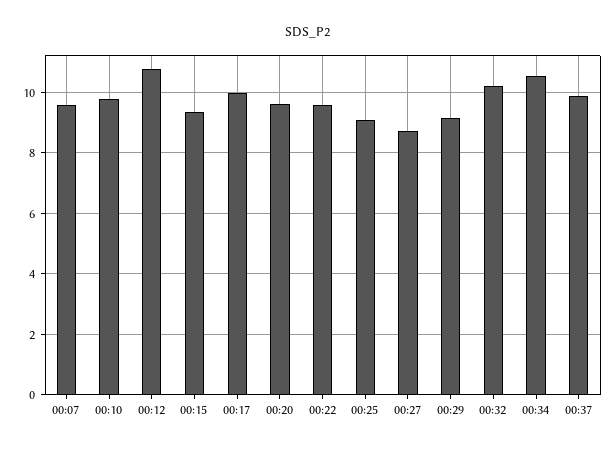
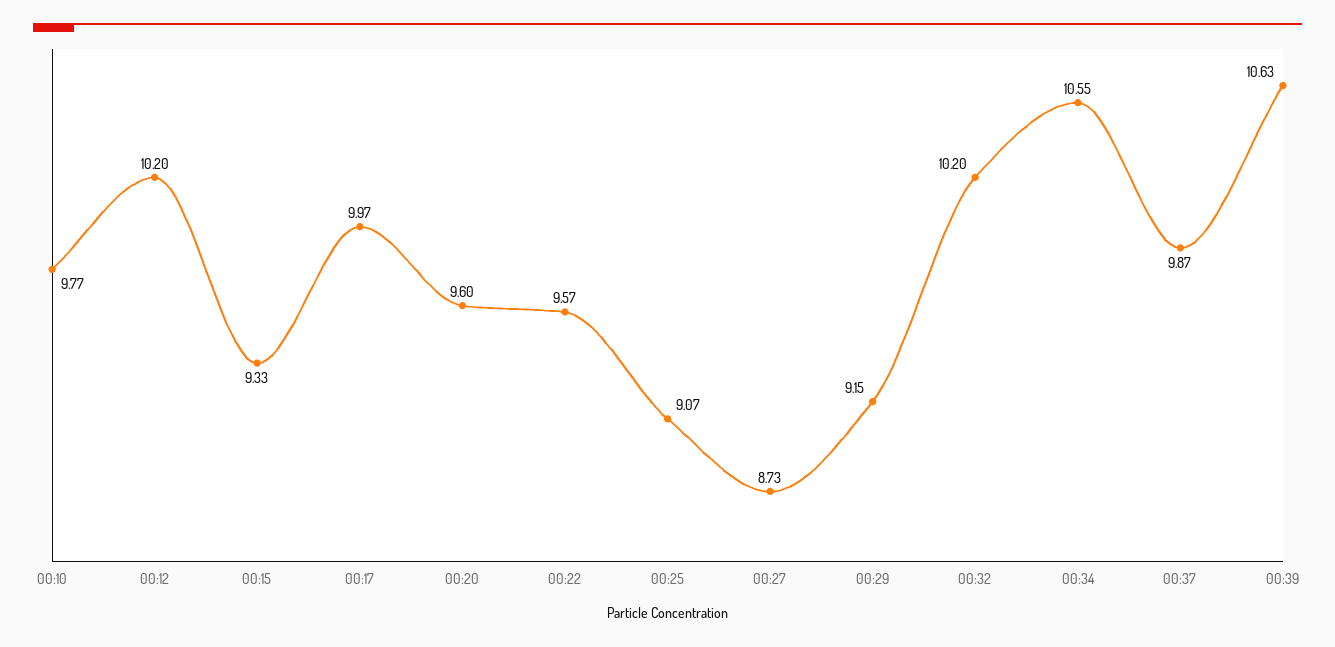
00:07: 9.6 -> none
00:12: 10.8 -> 10.2
00:39: none -> 10.63

